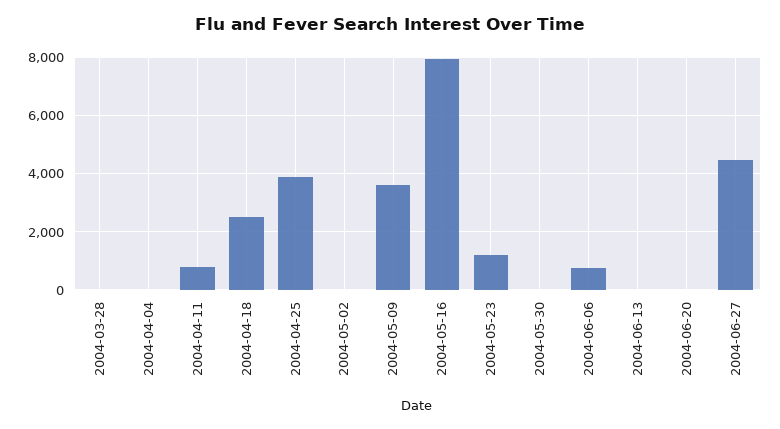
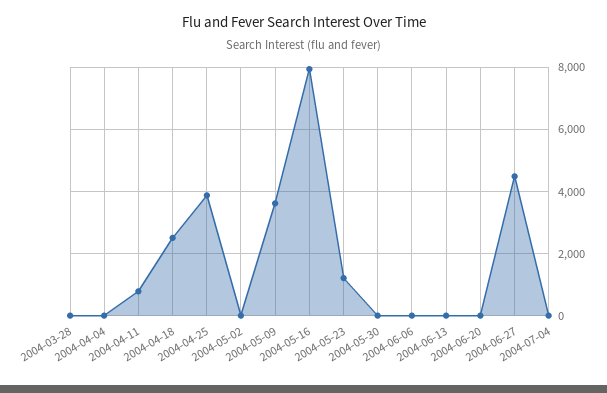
2004-06-06: 750 -> 0
2004-07-04: none -> 0

